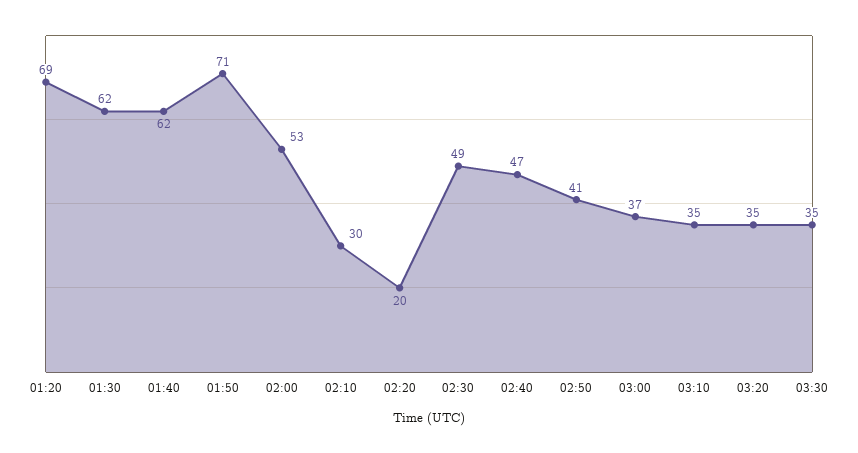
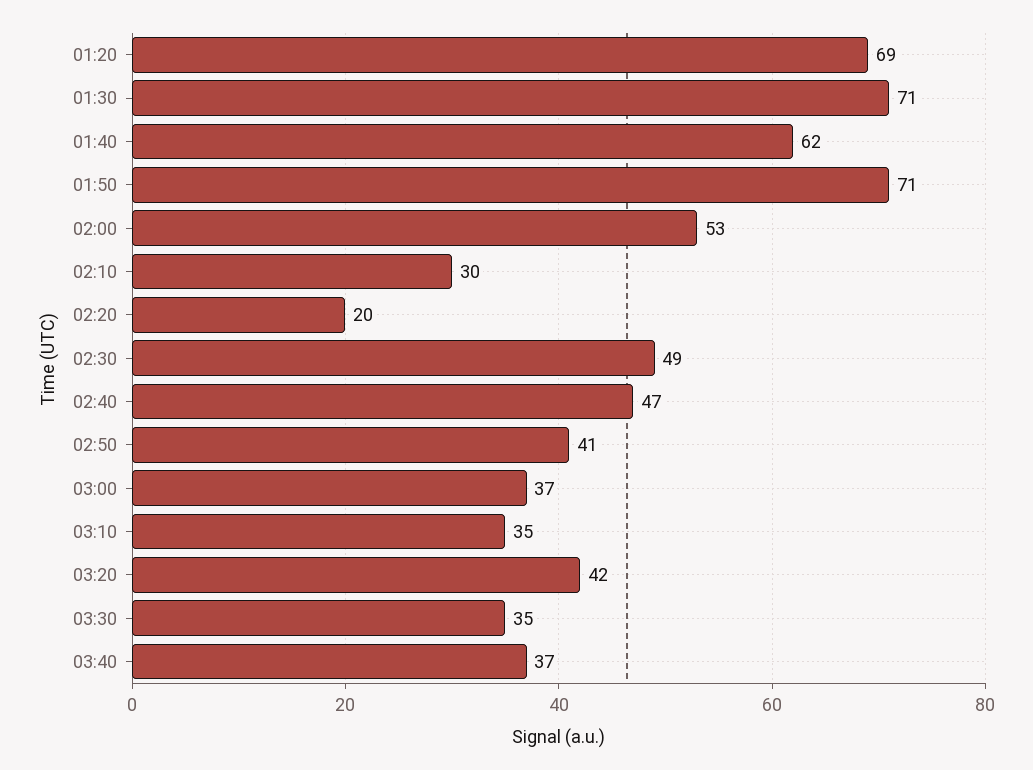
01:30: 62 -> 71
03:20: 35 -> 42
03:40: none -> 37

